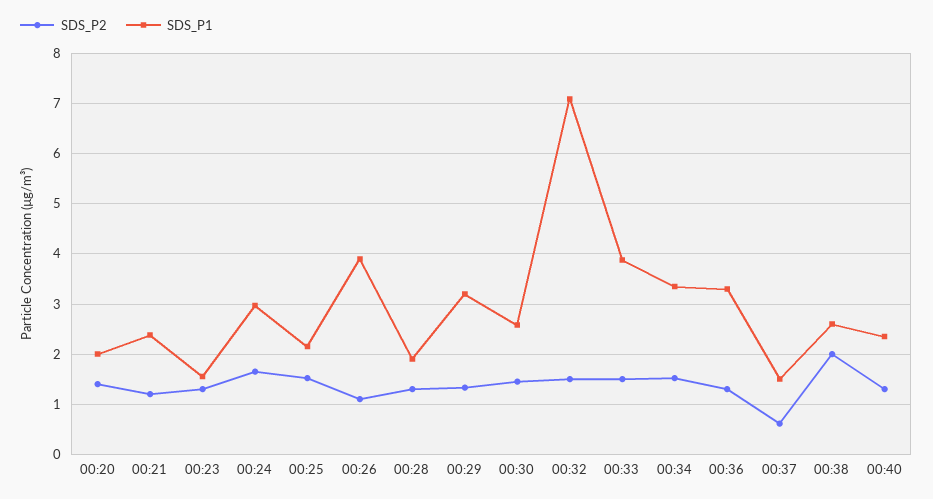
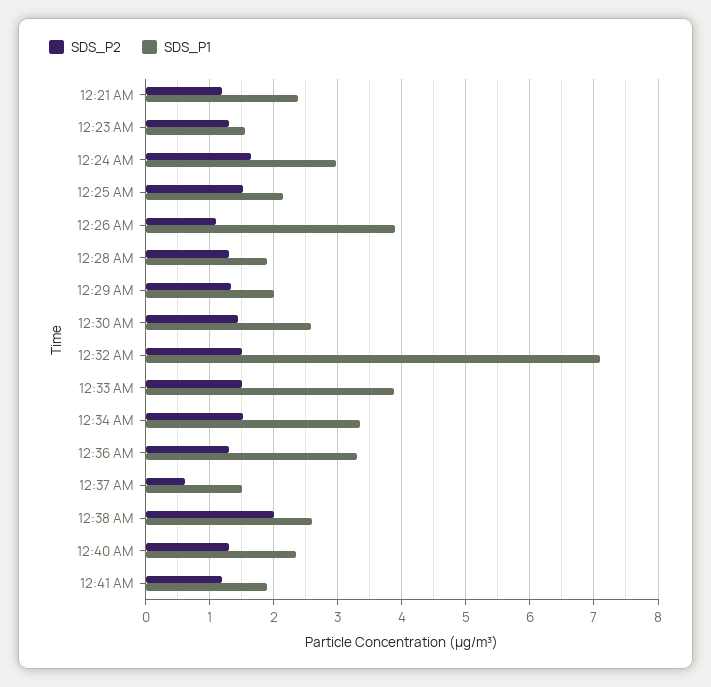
SDS_P2, 00:20: 1.4 -> none
SDS_P1, 00:20: 2 -> none
SDS_P1, 00:29: 3.2 -> 2
SDS_P2, 12:41 AM: none -> 1.2
SDS_P1, 12:41 AM: none -> 1.9

